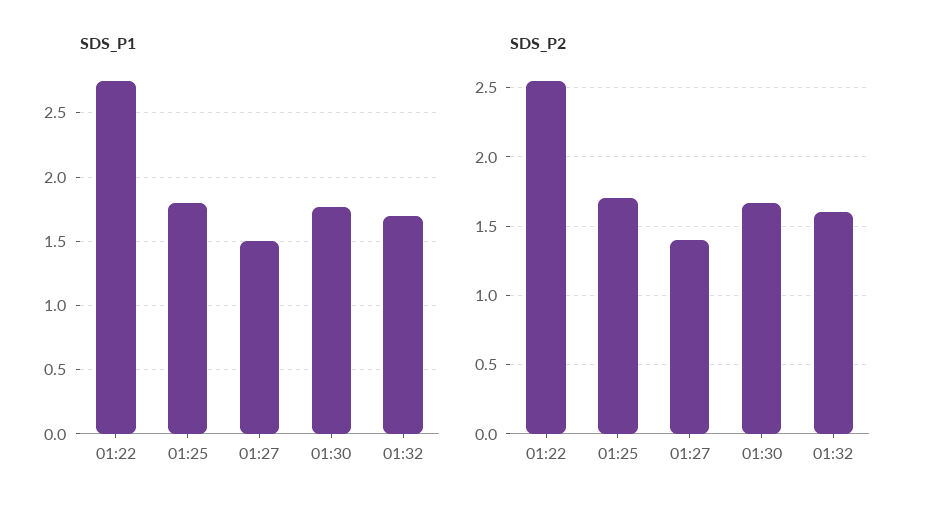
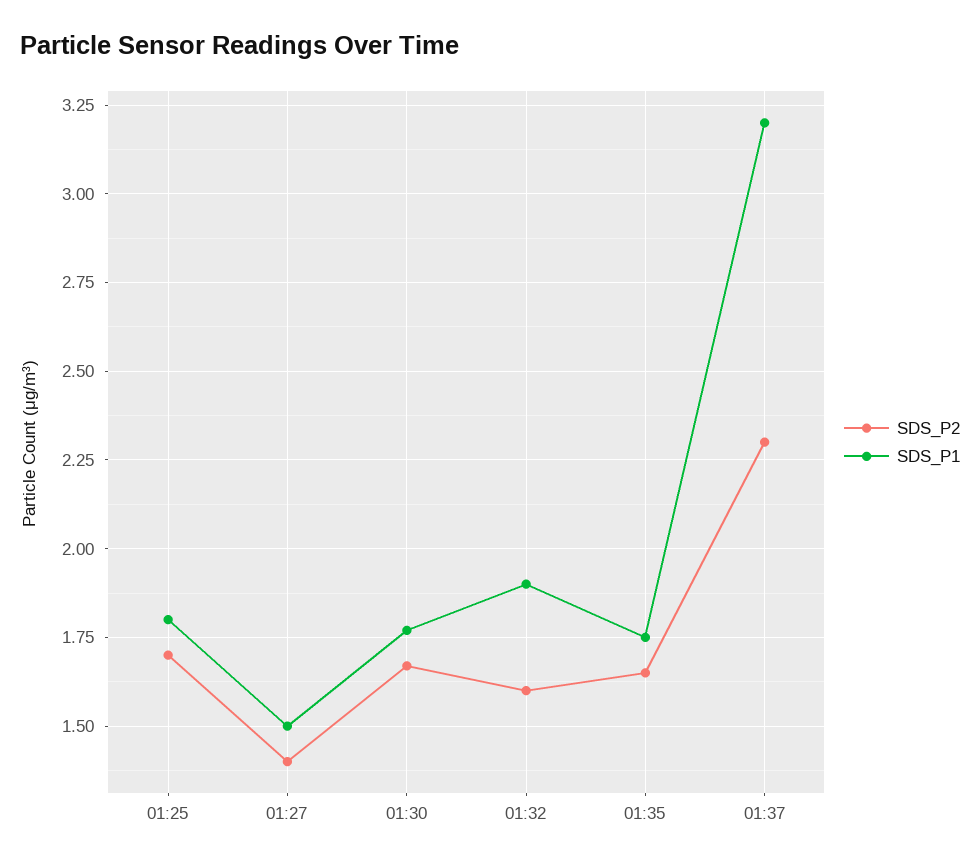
SDS_P1, 01:22: 2.75 -> none
SDS_P1, 01:32: 1.7 -> 1.9
SDS_P2, 01:22: 2.55 -> none
SDS_P2, 01:35: none -> 1.65
SDS_P1, 01:35: none -> 1.75
SDS_P2, 01:37: none -> 2.3
SDS_P1, 01:37: none -> 3.2

